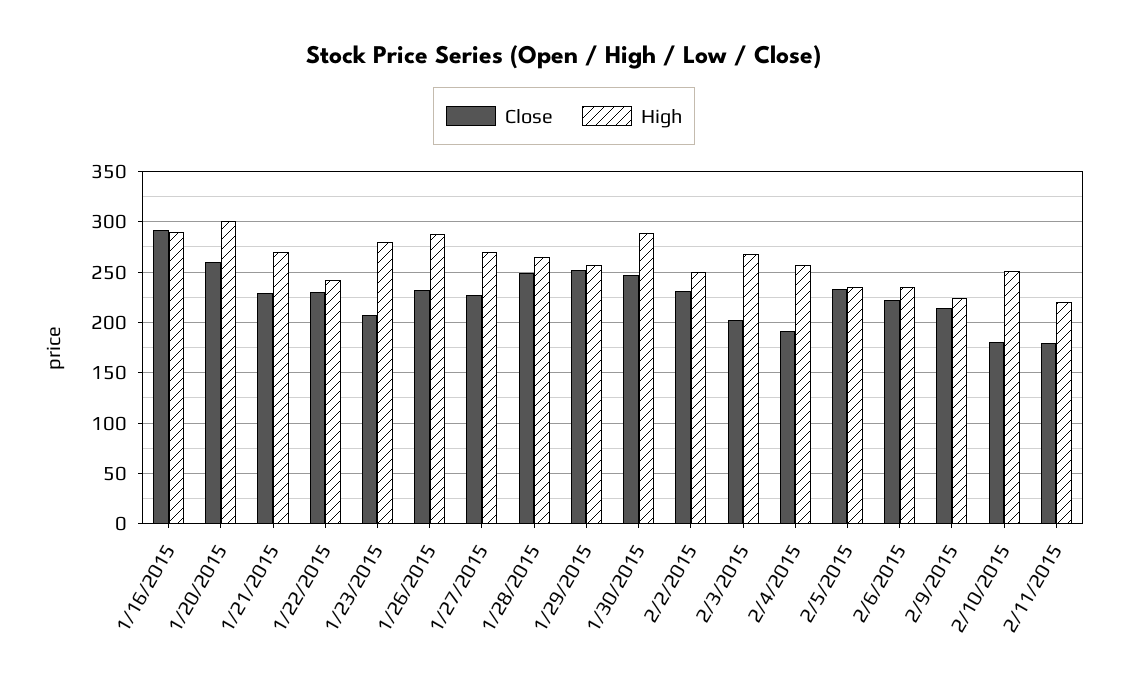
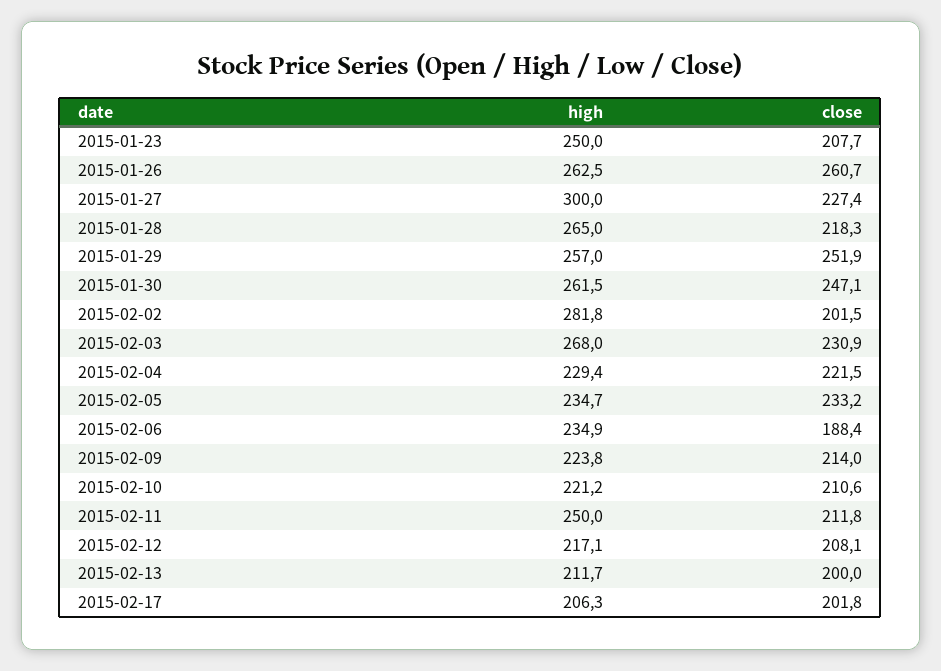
Close, 1/16/2015: 290 -> none
High, 1/16/2015: 290 -> none
Close, 1/20/2015: 260 -> none
High, 1/20/2015: 300 -> none
Close, 1/21/2015: 230 -> none
High, 1/21/2015: 270 -> none
Close, 1/22/2015: 230 -> none
High, 1/22/2015: 240 -> none
High, 1/23/2015: 280 -> 250
Close, 1/26/2015: 230 -> 260.7
High, 1/26/2015: 290 -> 262.5
High, 1/27/2015: 270 -> 300
Close, 1/28/2015: 250 -> 218.3
High, 1/30/2015: 290 -> 261.5
Close, 2/2/2015: 230 -> 201.5
High, 2/2/2015: 250 -> 281.8
Close, 2/3/2015: 200 -> 230.9
Close, 2/4/2015: 190 -> 221.5
High, 2/4/2015: 260 -> 229.4
Close, 2/6/2015: 220 -> 188.4
Close, 2/10/2015: 180 -> 210.6
High, 2/10/2015: 250 -> 221.2
Close, 2/11/2015: 180 -> 211.8
High, 2/11/2015: 220 -> 250
High, 2015-02-12: none -> 217.1
Close, 2015-02-12: none -> 208.1
High, 2015-02-13: none -> 211.7
Close, 2015-02-13: none -> 200
High, 2015-02-17: none -> 206.3
Close, 2015-02-17: none -> 201.8

